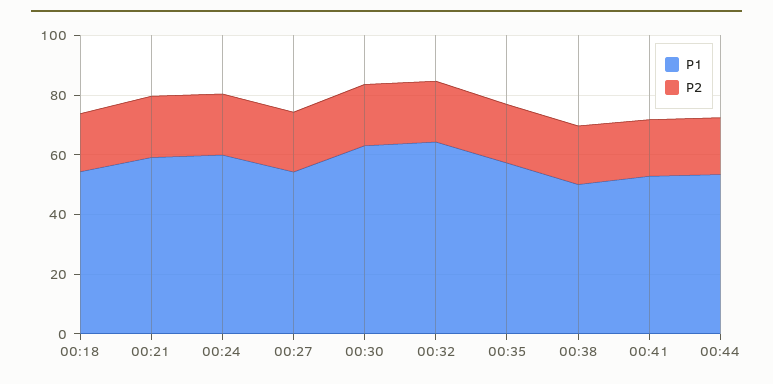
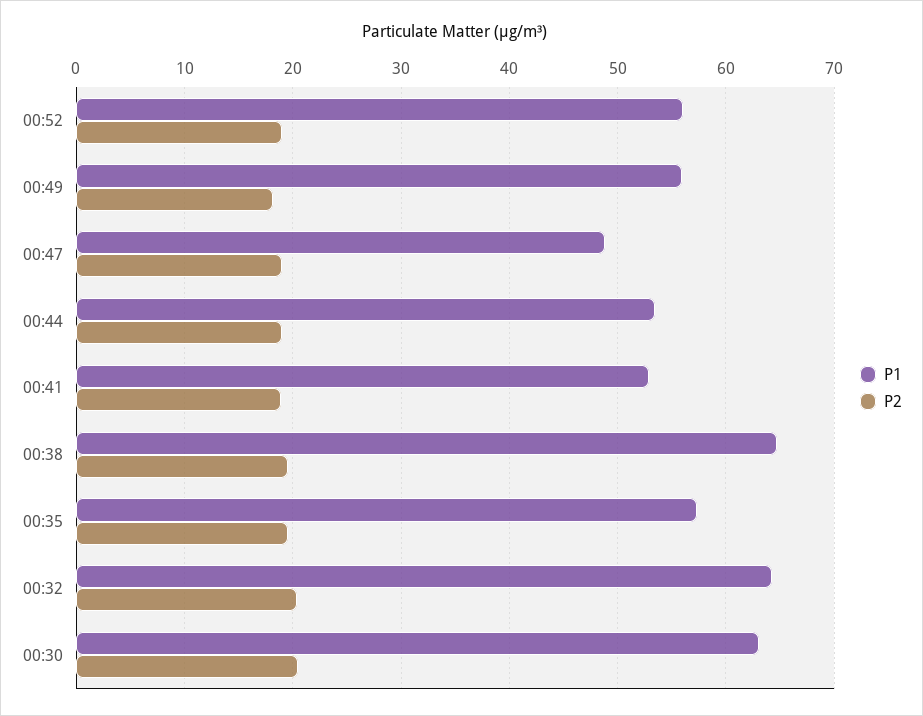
P1, 00:18: 55 -> none
P2, 00:18: 20 -> none
P1, 00:21: 60 -> none
P2, 00:21: 20 -> none
P1, 00:24: 60 -> none
P2, 00:24: 20 -> none
P1, 00:27: 55 -> none
P2, 00:27: 20 -> none
P1, 00:38: 50 -> 65
P1, 00:52: none -> 56
P2, 00:52: none -> 19
P1, 00:49: none -> 56
P2, 00:49: none -> 18
P1, 00:47: none -> 49
P2, 00:47: none -> 19

